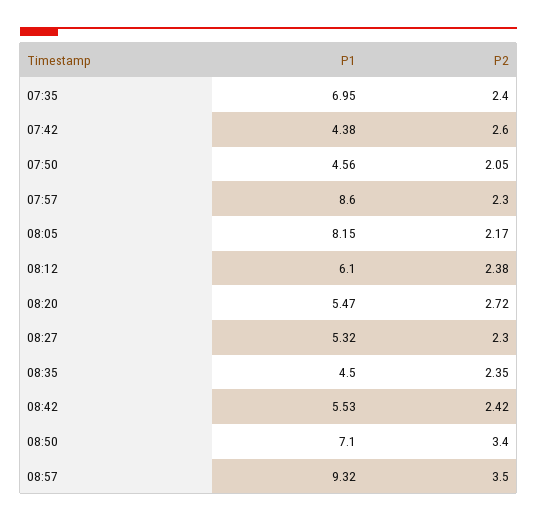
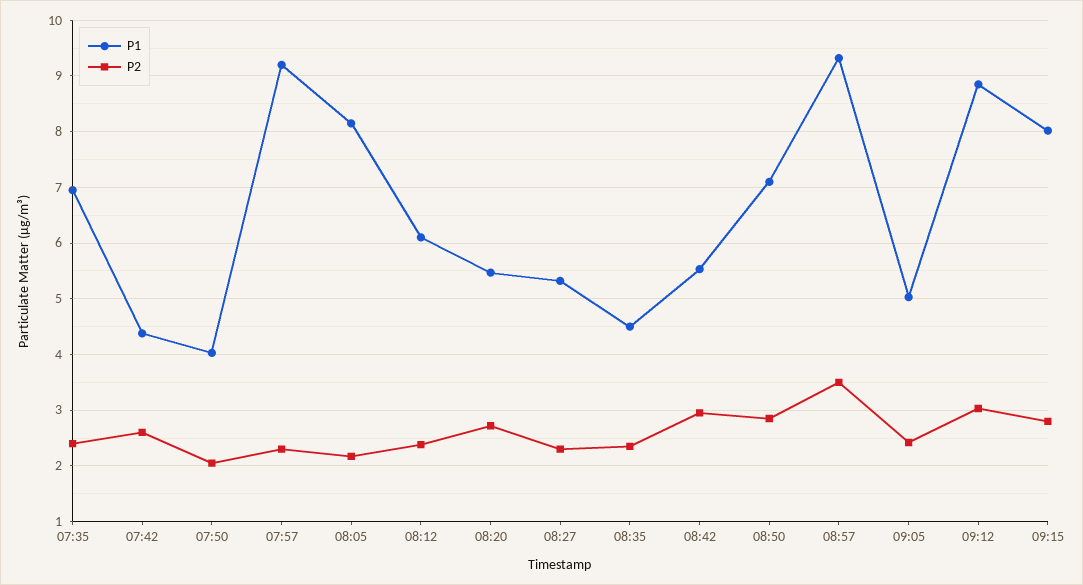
P1, 07:50: 4.56 -> 4
P1, 07:57: 8.6 -> 9.2
P2, 08:42: 2.42 -> 3
P2, 08:50: 3.4 -> 2.8
P1, 09:05: none -> 5
P2, 09:05: none -> 2.4
P1, 09:12: none -> 8.8
P2, 09:12: none -> 3
P1, 09:15: none -> 8
P2, 09:15: none -> 2.8

